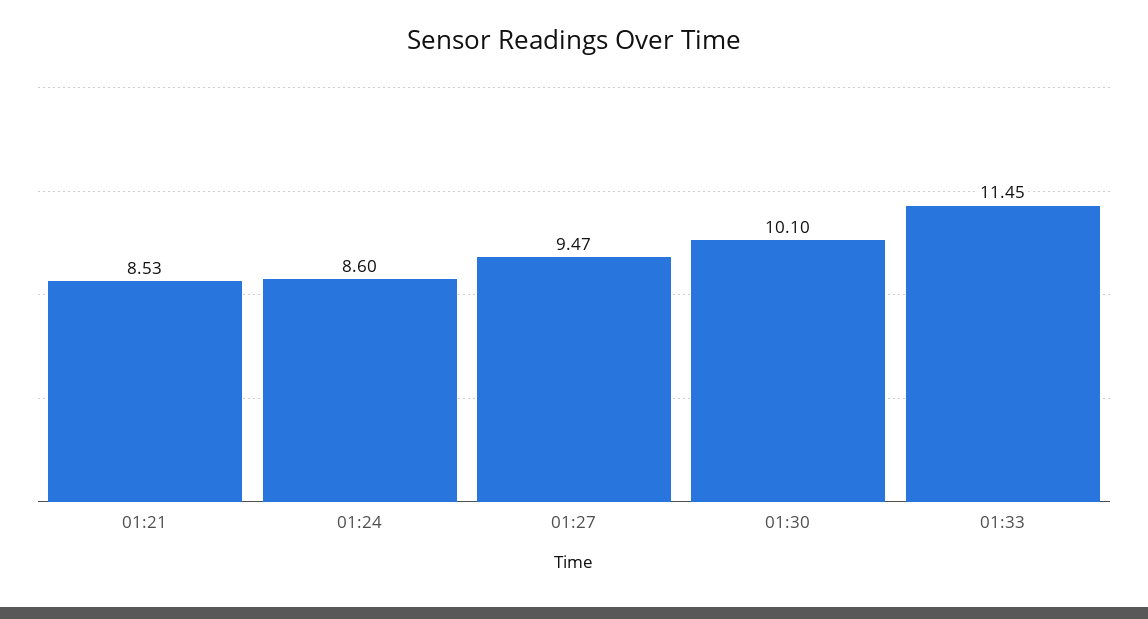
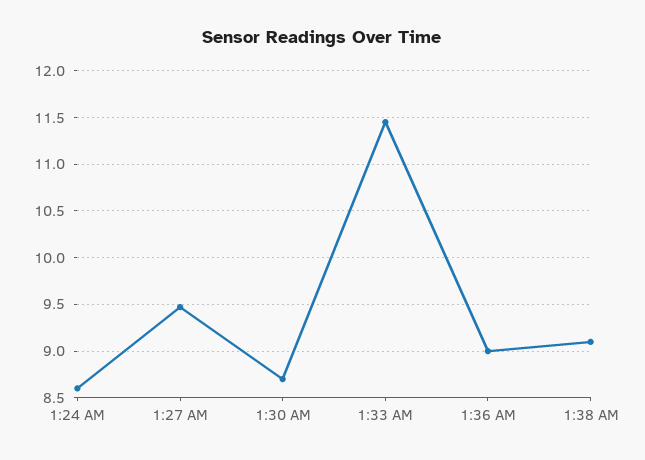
01:21: 8.53 -> none
01:30: 10.1 -> 8.7
1:36 AM: none -> 9
1:38 AM: none -> 9.1

